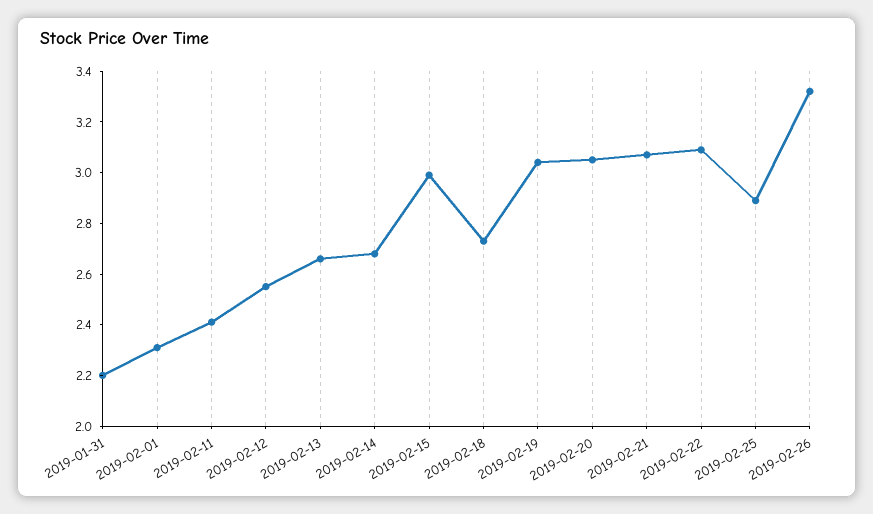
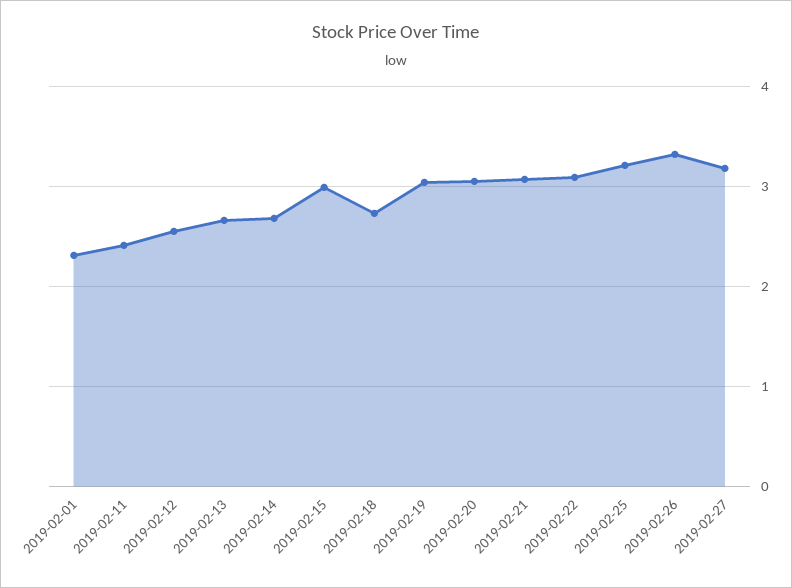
2019-01-31: 2.2 -> none
2019-02-25: 2.9 -> 3.2
2019-02-27: none -> 3.2

